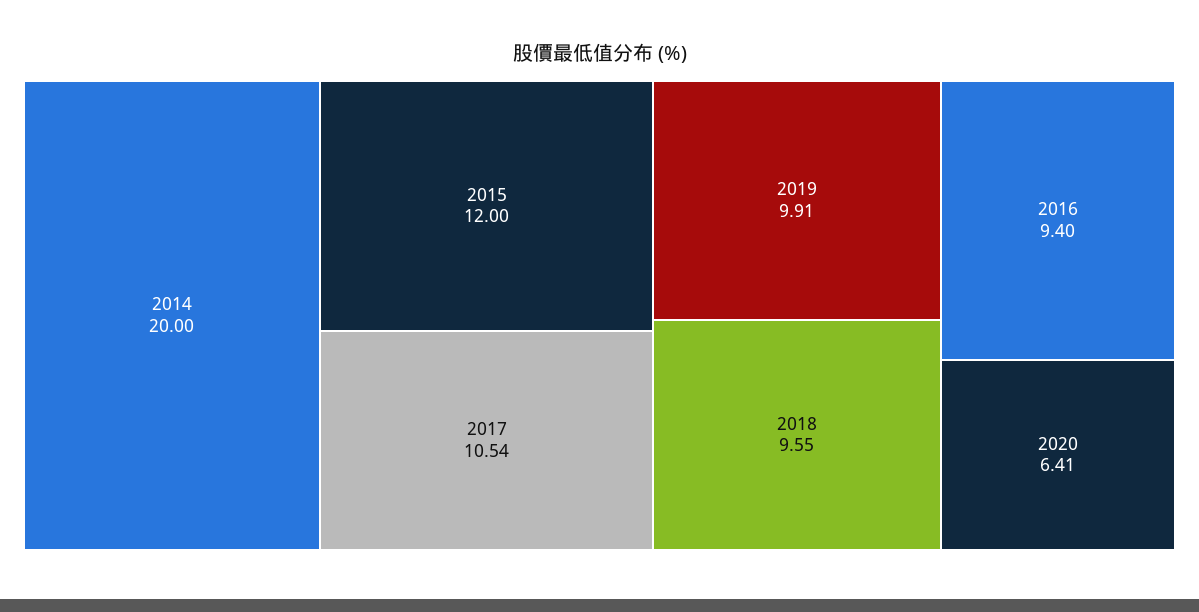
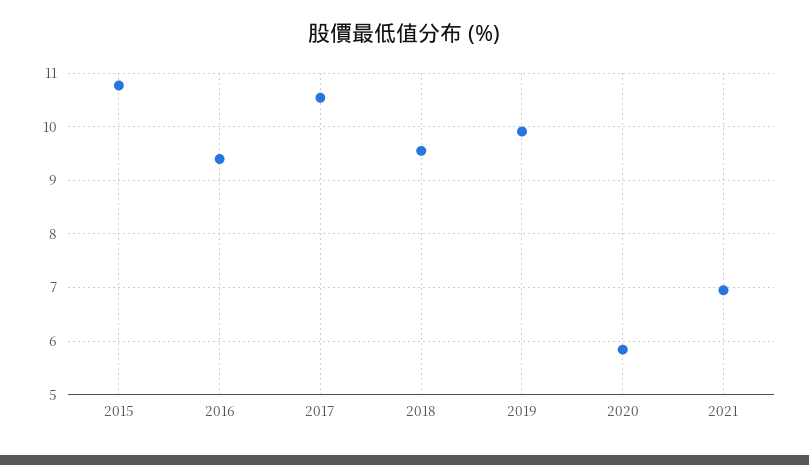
2014: 20 -> none
2015: 12 -> 10.8
2020: 6.41 -> 5.8
2021: none -> 7

